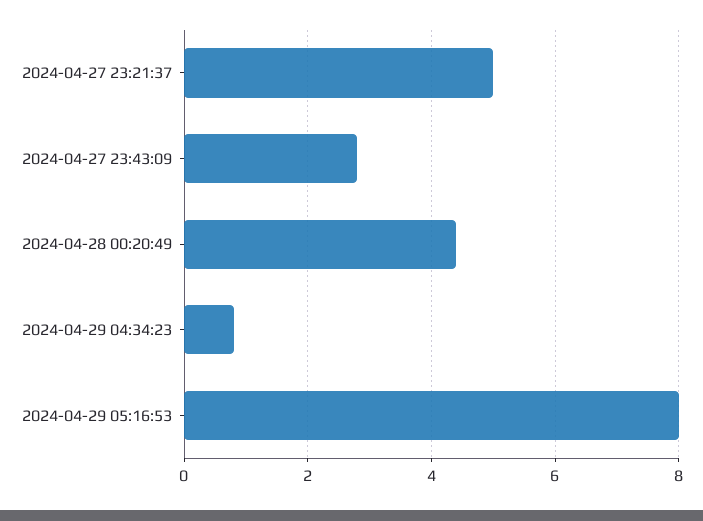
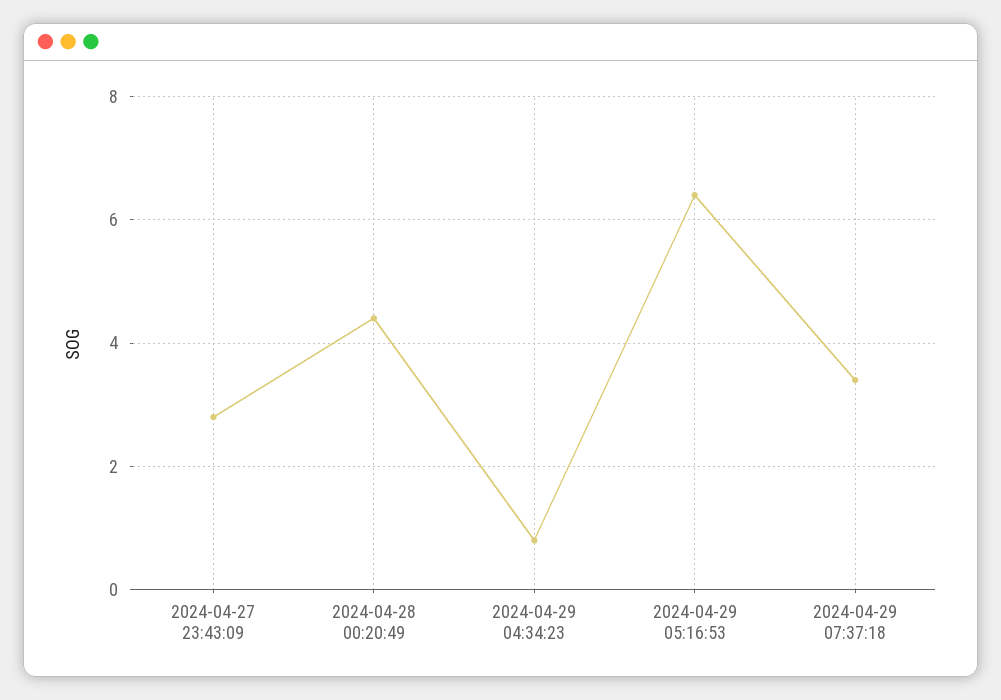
2024-04-27 23:21:37: 5 -> none
2024-04-29 05:16:53: 8 -> 6.5
2024-04-29 07:37:18: none -> 3.5

